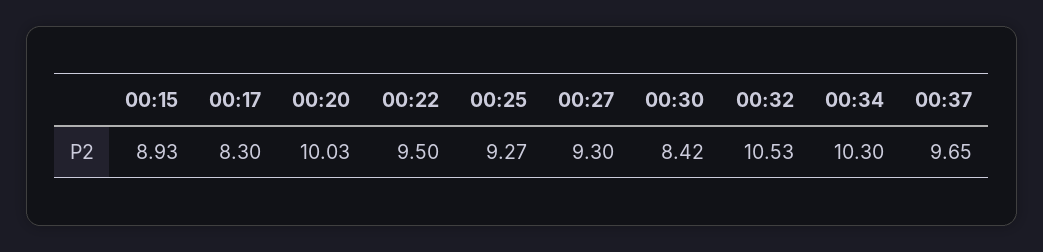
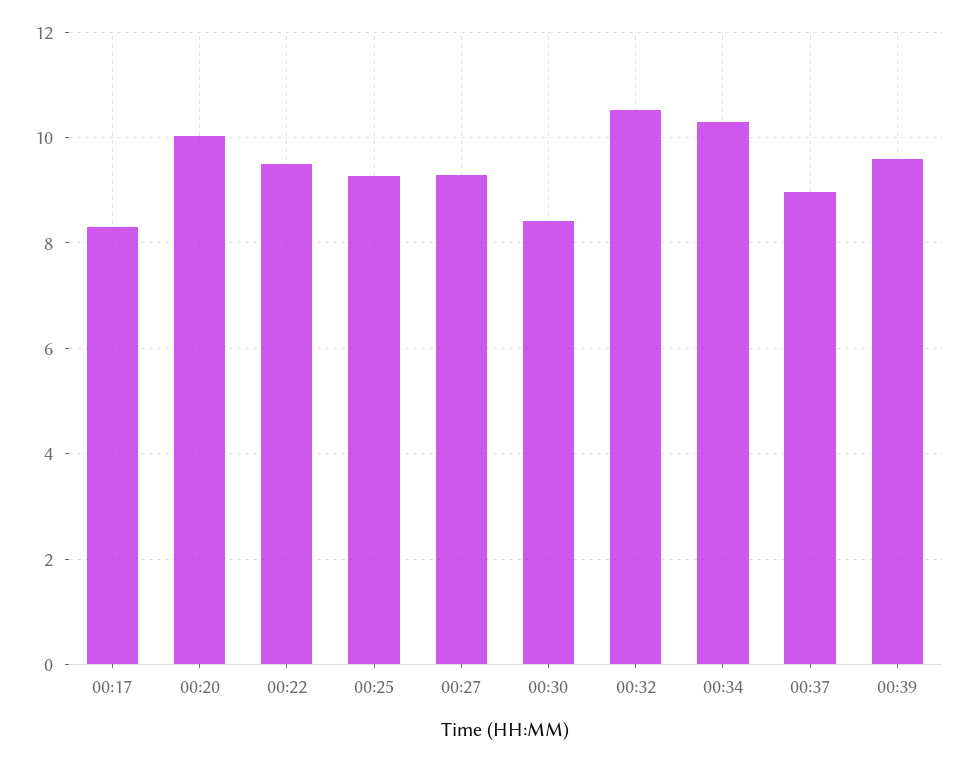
00:15: 8.93 -> none
00:37: 9.65 -> 9
00:39: none -> 9.6

